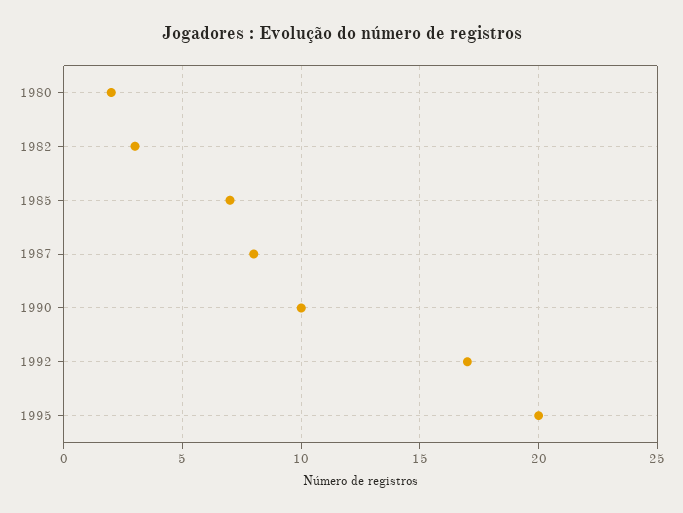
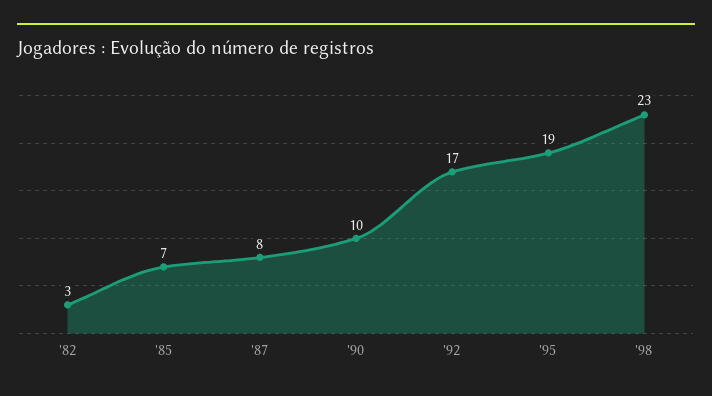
1980: 2 -> none
1995: 20 -> 19
'98: none -> 23

